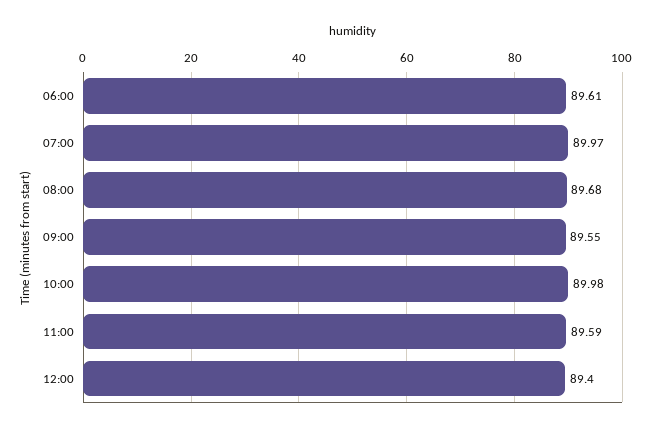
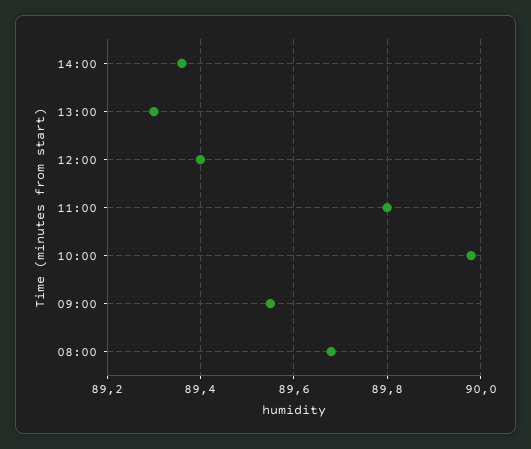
06:00: 89.61 -> none
07:00: 89.97 -> none
11:00: 89.59 -> 89.8
14:00: none -> 89.35
13:00: none -> 89.3

